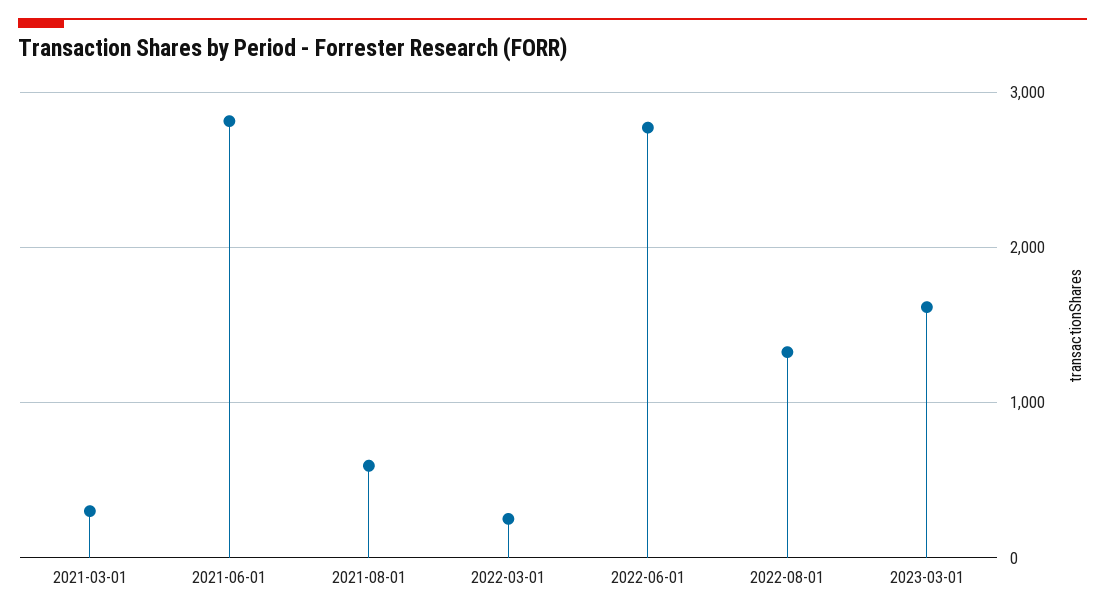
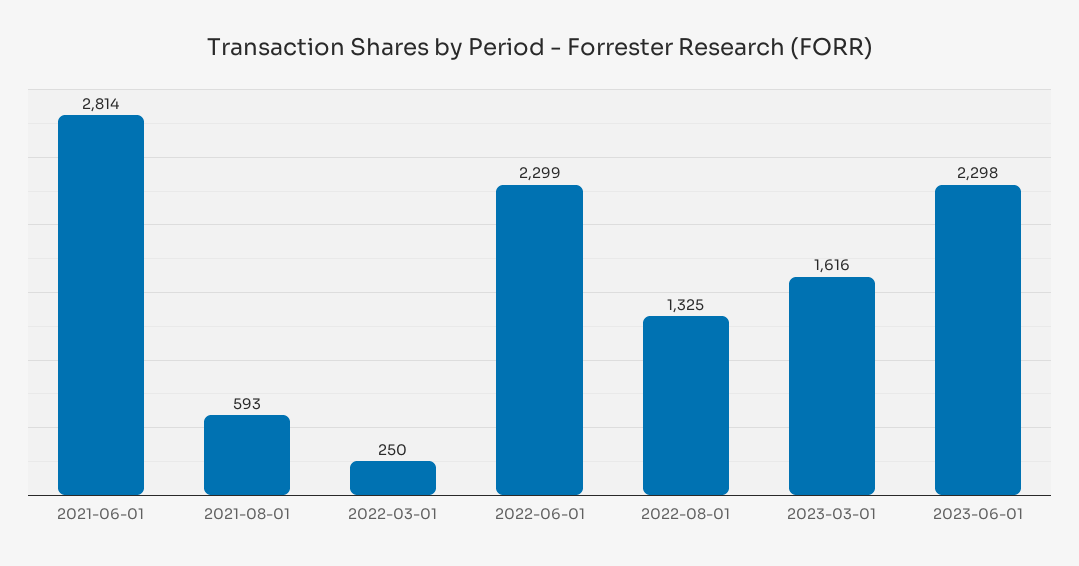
2021-03-01: 300 -> none
2022-06-01: 2800 -> 2299
2023-06-01: none -> 2298

